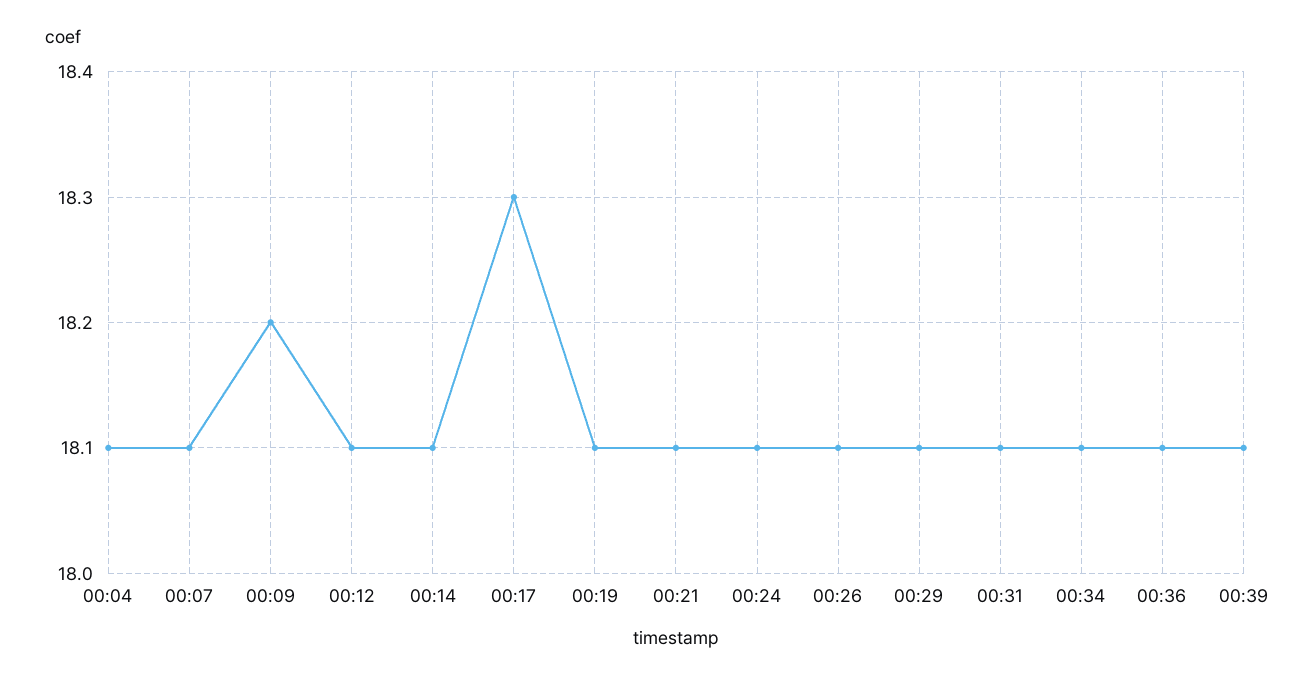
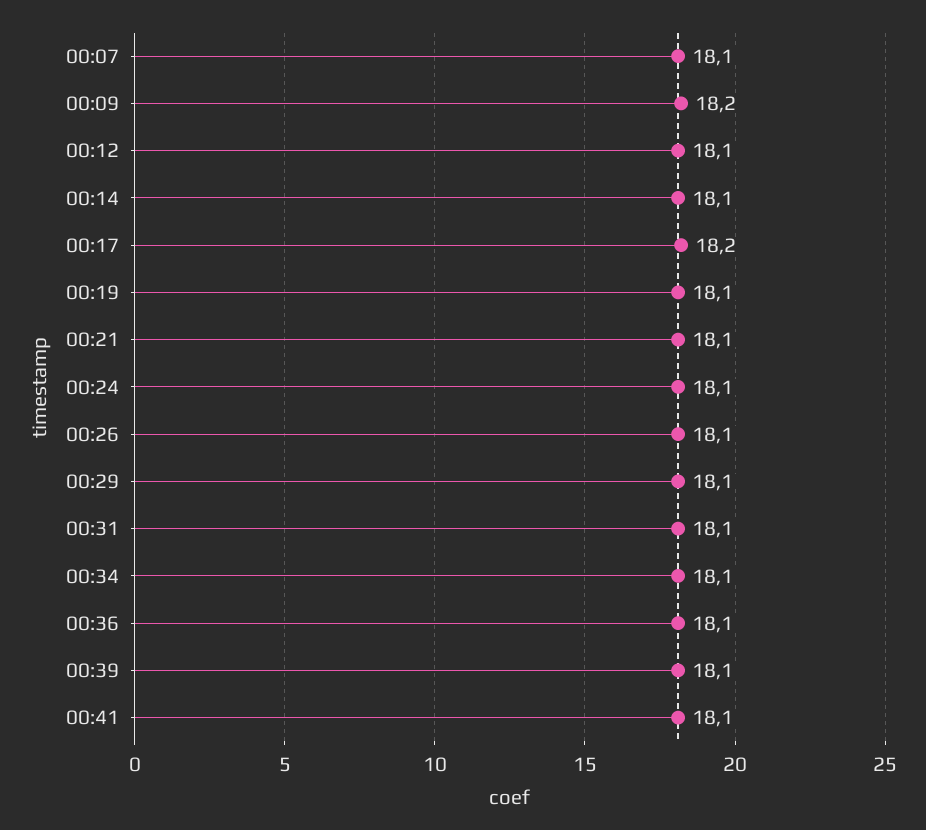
00:04: 18.1 -> none
00:17: 18.3 -> 18.2
00:41: none -> 18.1

